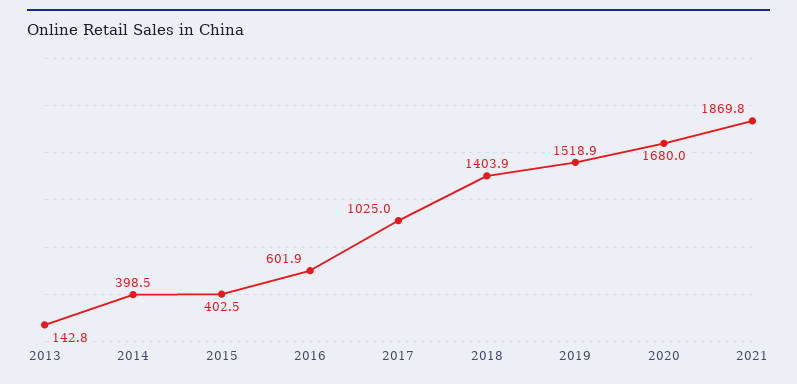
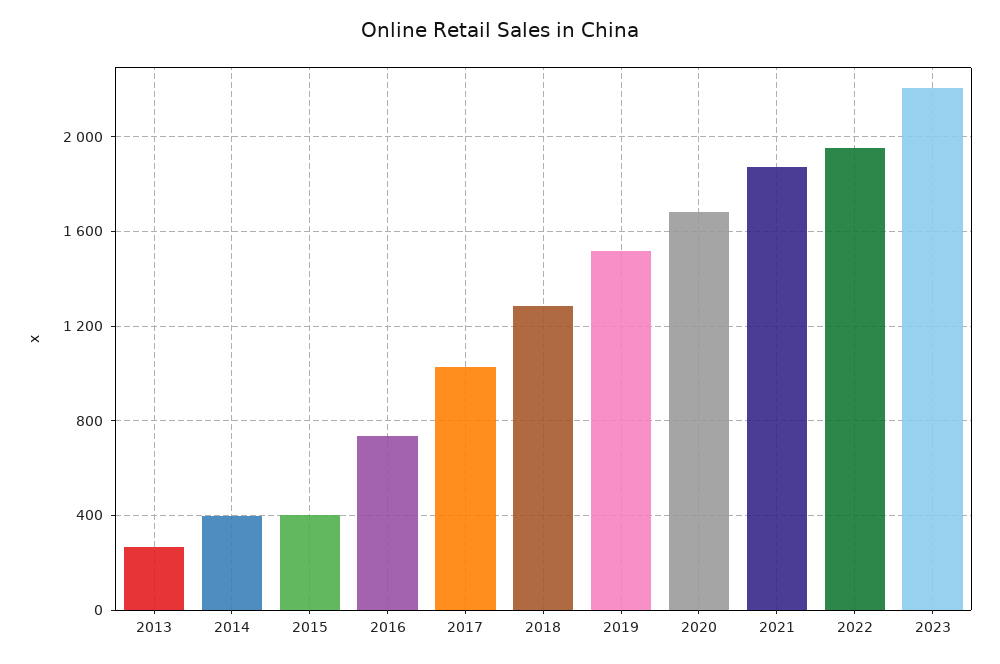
2013: 142.8 -> 250
2016: 601.9 -> 750
2018: 1403.9 -> 1300
2022: none -> 1950
2023: none -> 2200

